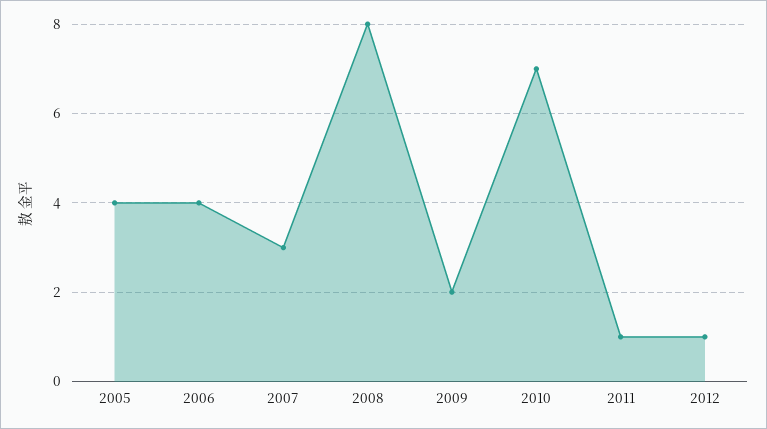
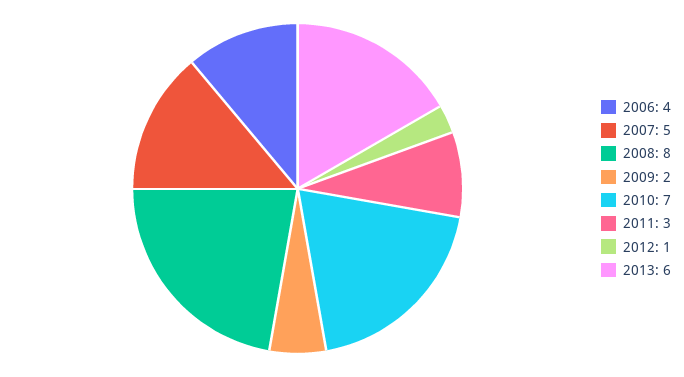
2005: 4 -> none
2007: 3 -> 5
2011: 1 -> 3
2013: none -> 6

